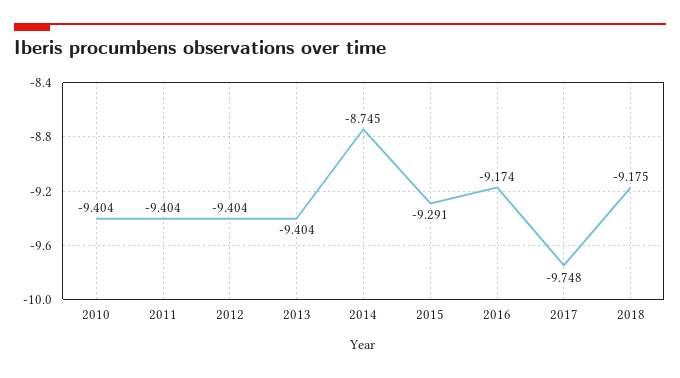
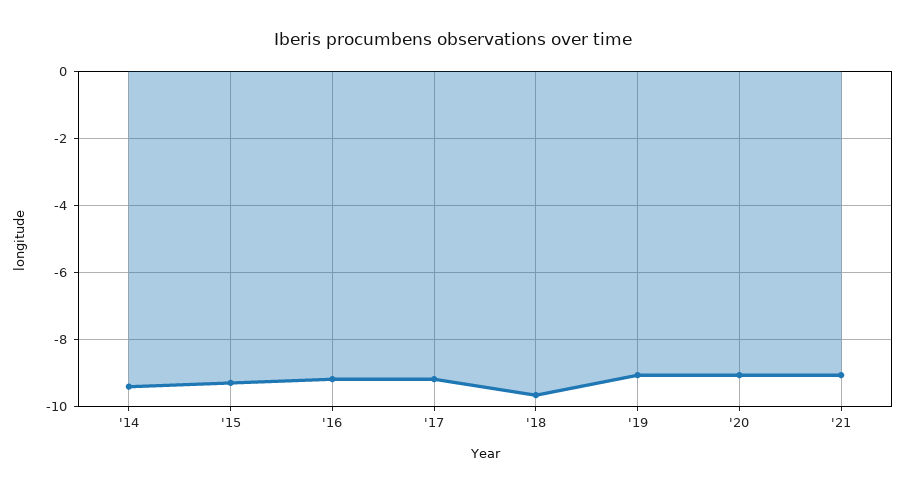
2010: -9.404 -> none
2011: -9.404 -> none
2012: -9.404 -> none
2013: -9.404 -> none
2014: -8.745 -> -9.4
2017: -9.748 -> -9.2
2018: -9.175 -> -9.6
'19: none -> -9
'20: none -> -9
'21: none -> -9

